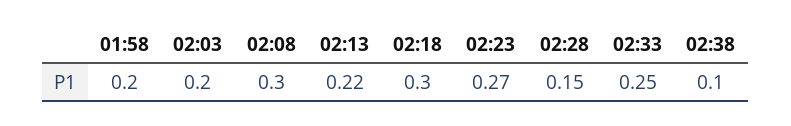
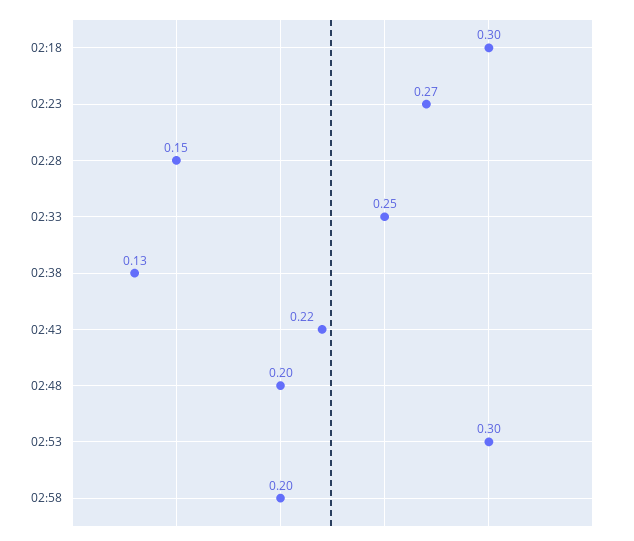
01:58: 0.2 -> none
02:03: 0.2 -> none
02:08: 0.3 -> none
02:13: 0.22 -> none
02:38: 0.1 -> 0.13
02:43: none -> 0.22
02:48: none -> 0.2
02:53: none -> 0.3
02:58: none -> 0.2

